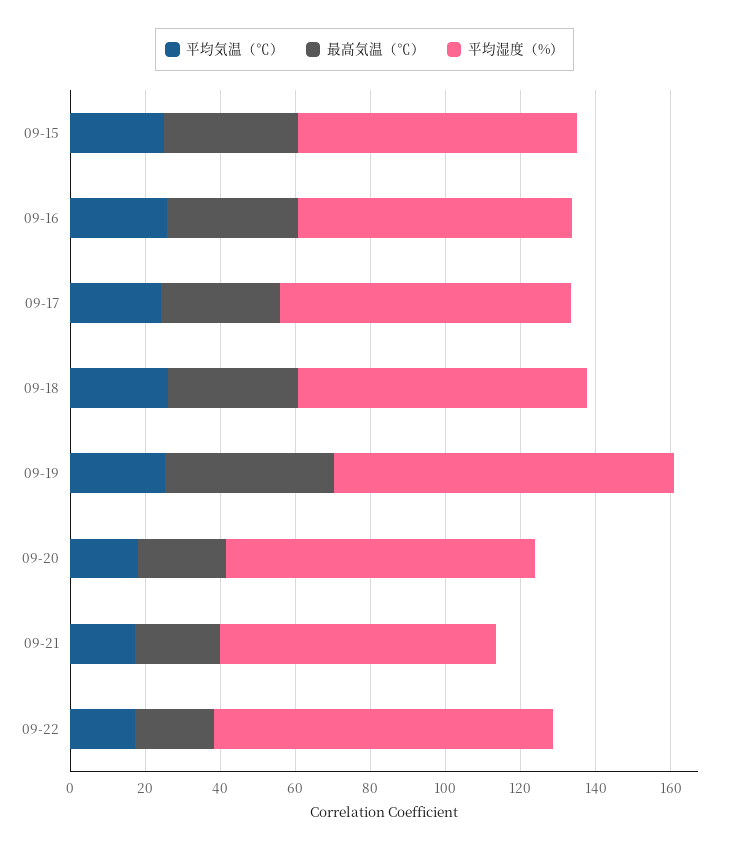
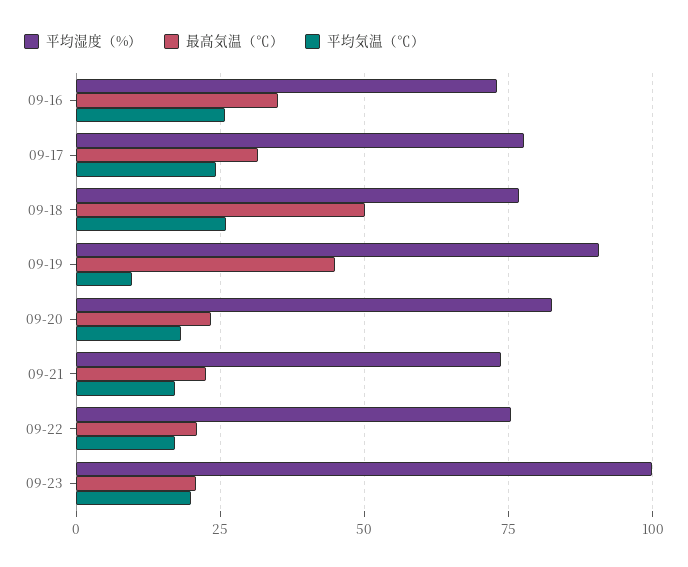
平均気温（℃）, 09-15: 25 -> none
最高気温（℃）, 09-15: 35 -> none
平均湿度（%）, 09-15: 75 -> none
最高気温（℃）, 09-18: 35 -> 50
平均気温（℃）, 09-19: 25 -> 10
平均湿度（%）, 09-22: 90 -> 75
平均湿度（%）, 09-23: none -> 100
最高気温（℃）, 09-23: none -> 20
平均気温（℃）, 09-23: none -> 20

